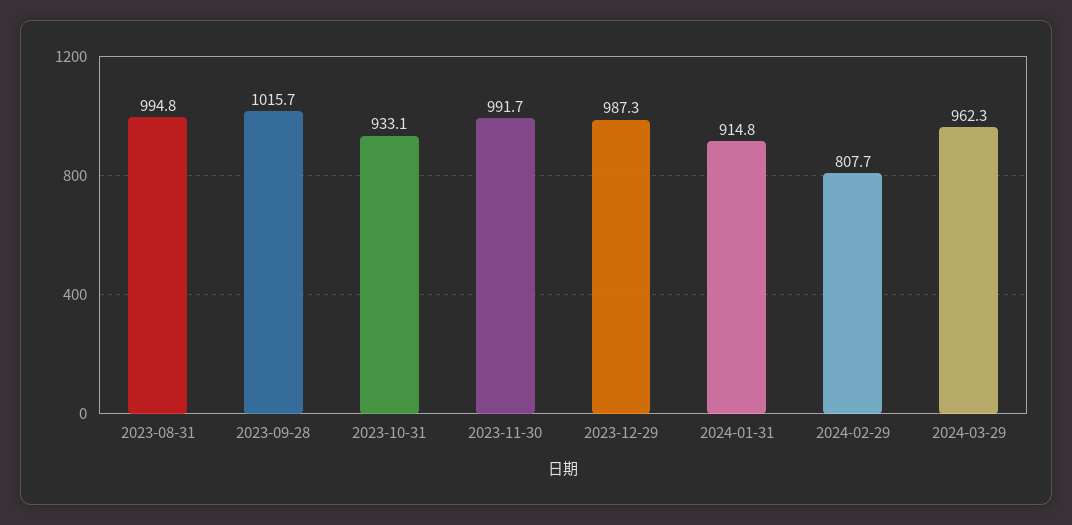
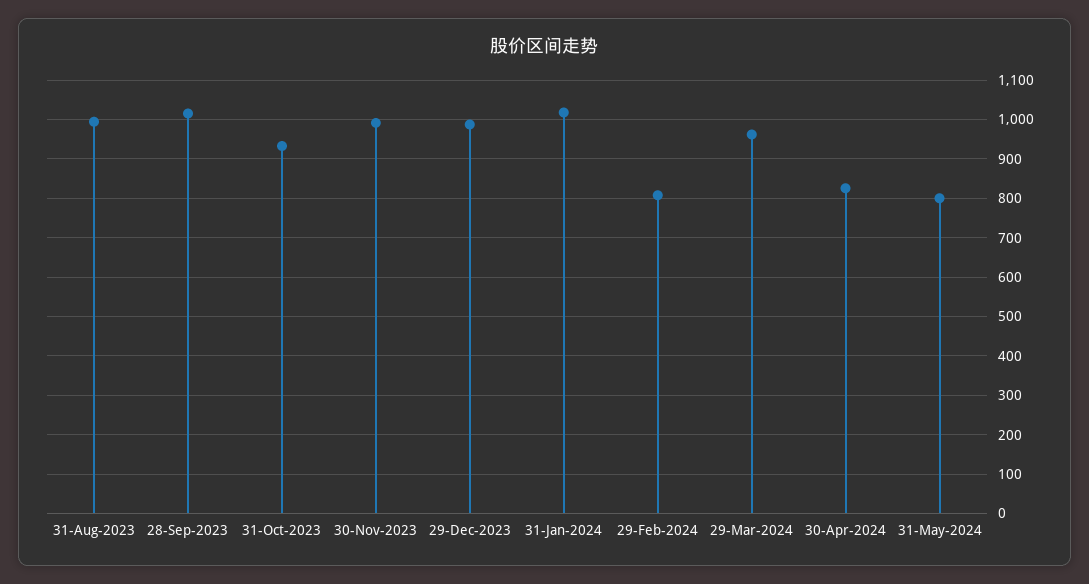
2024-01-31: 914.8 -> 1020
30-Apr-2024: none -> 820
31-May-2024: none -> 800

